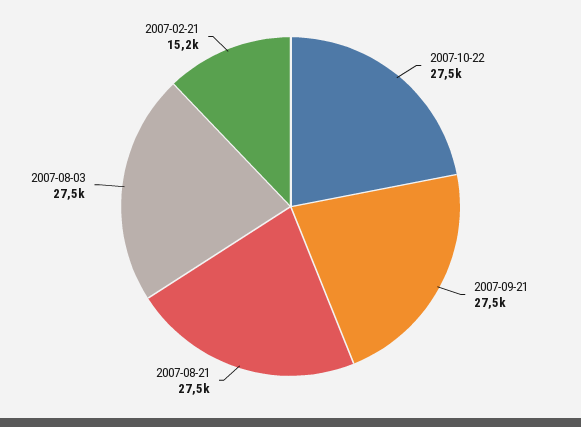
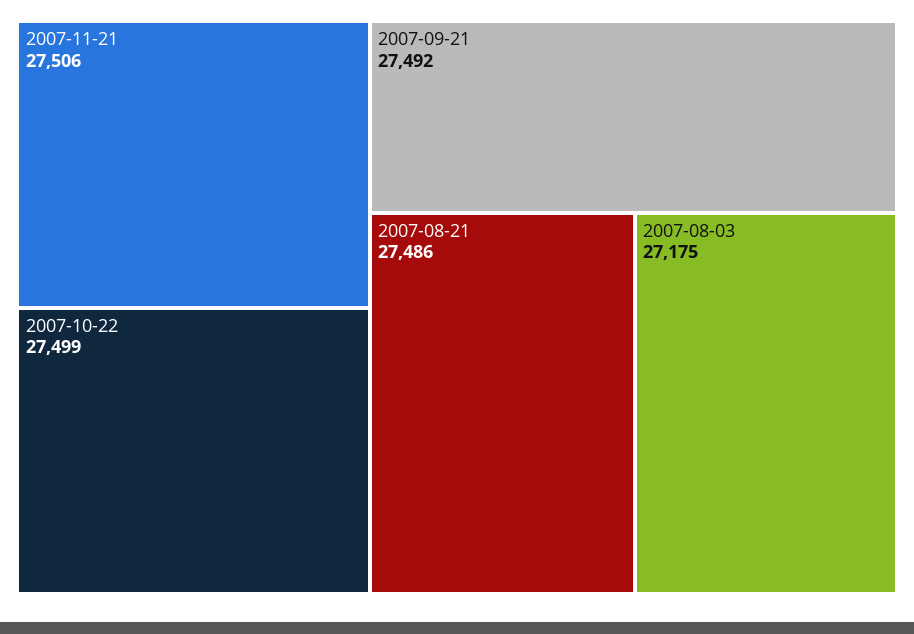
2007-08-03: 27500 -> 27175
2007-02-21: 15200 -> none
2007-11-21: none -> 27506

